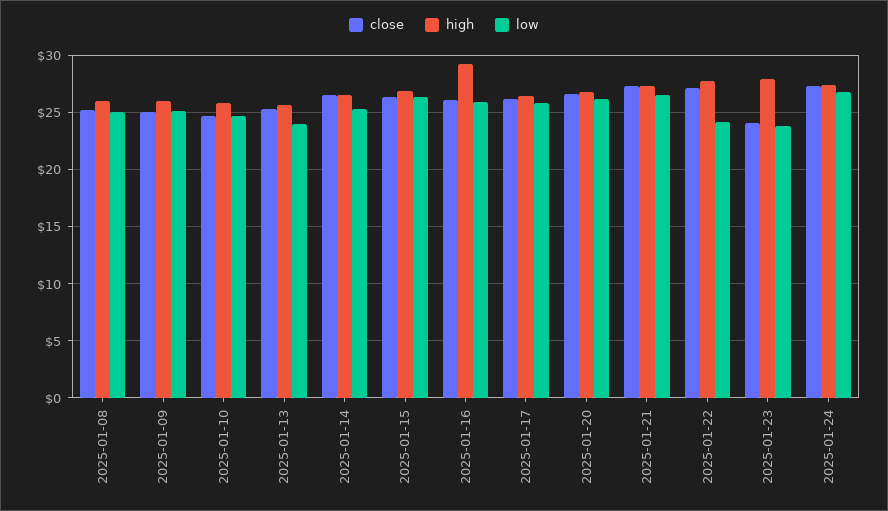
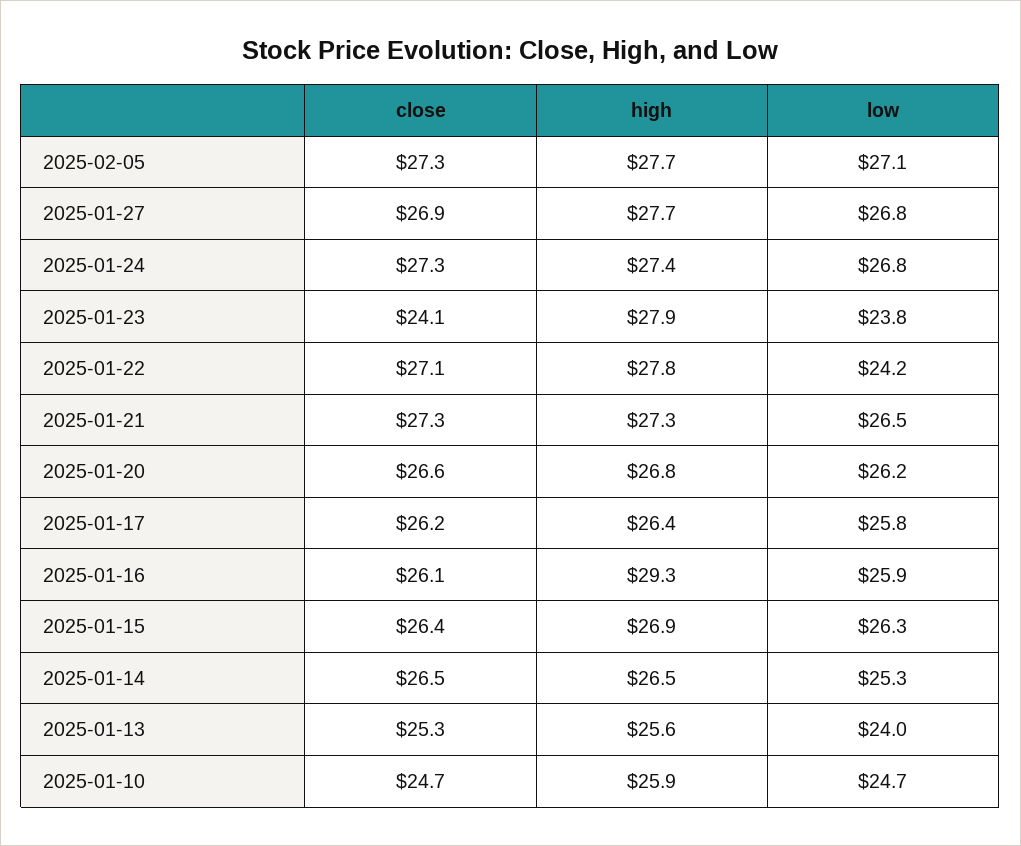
close, 2025-01-08: 25 -> none
high, 2025-01-08: 26 -> none
low, 2025-01-08: 25 -> none
close, 2025-01-09: 25 -> none
high, 2025-01-09: 26 -> none
low, 2025-01-09: 25 -> none
close, 2025-02-05: none -> 27.3
high, 2025-02-05: none -> 27.7
low, 2025-02-05: none -> 27.1
close, 2025-01-27: none -> 26.9
high, 2025-01-27: none -> 27.7
low, 2025-01-27: none -> 26.8

